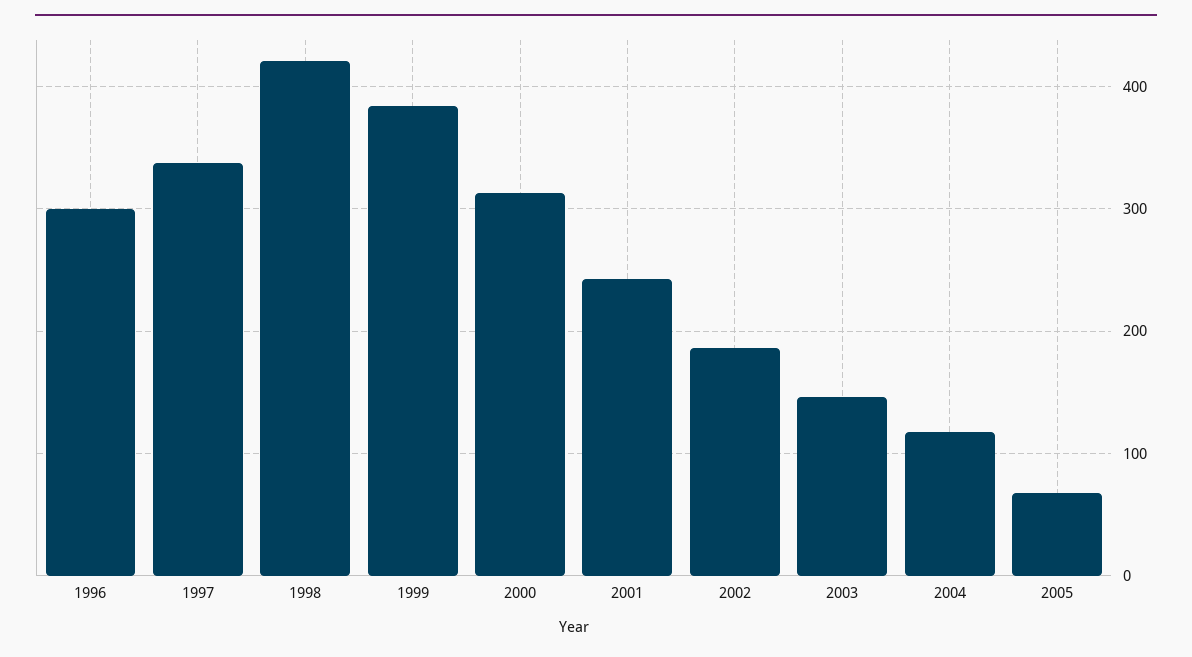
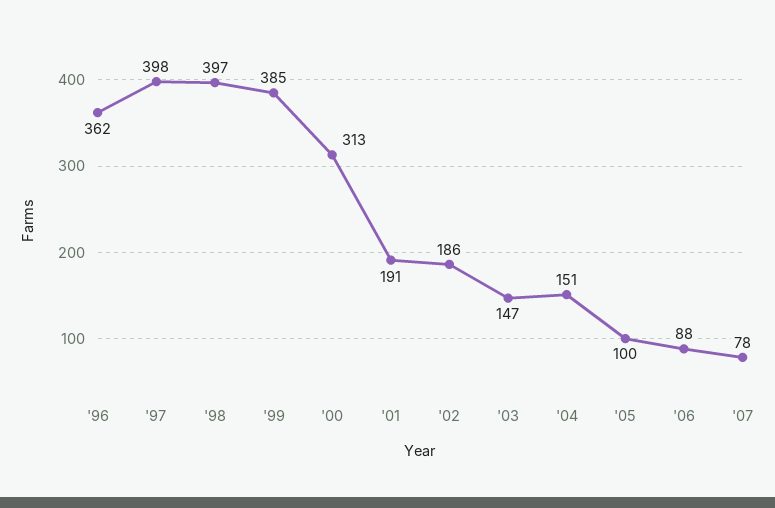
1996: 300 -> 362
1997: 340 -> 398
1998: 420 -> 397
2001: 240 -> 191
2004: 120 -> 151
2005: 70 -> 100
'06: none -> 88
'07: none -> 78

